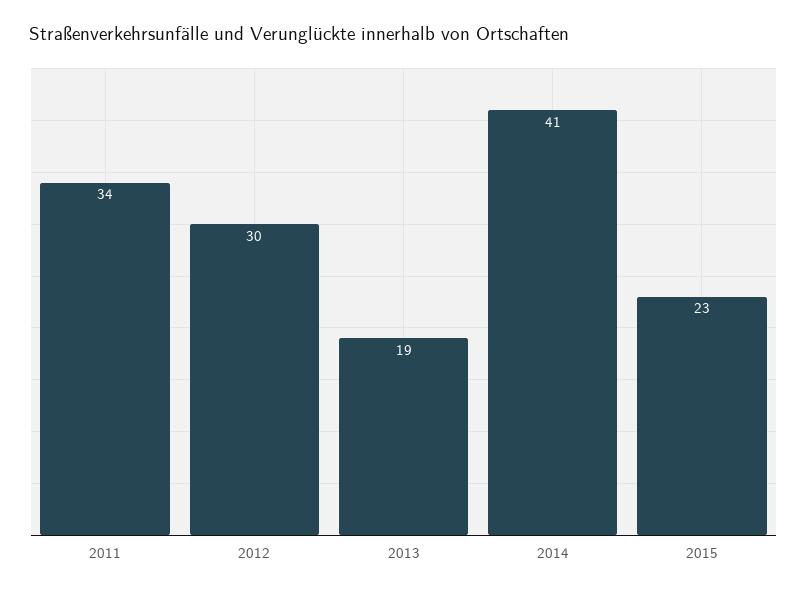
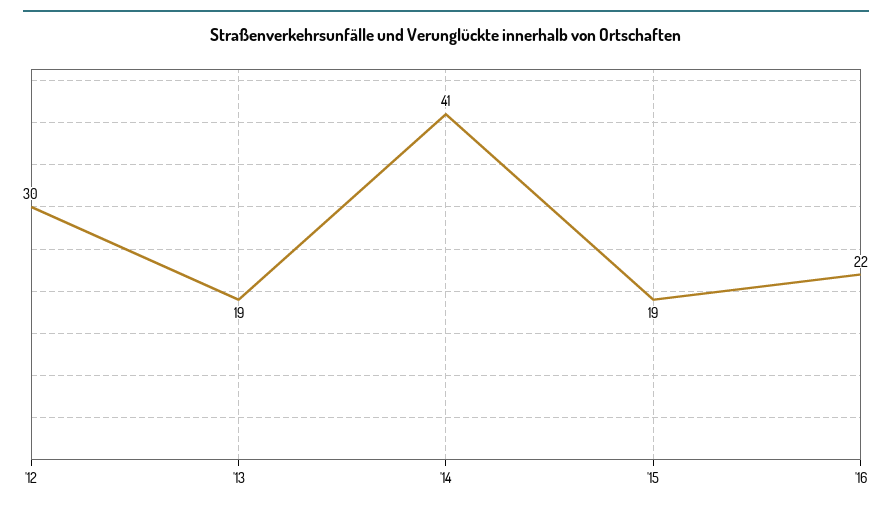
2011: 34 -> none
2015: 23 -> 19
'16: none -> 22

